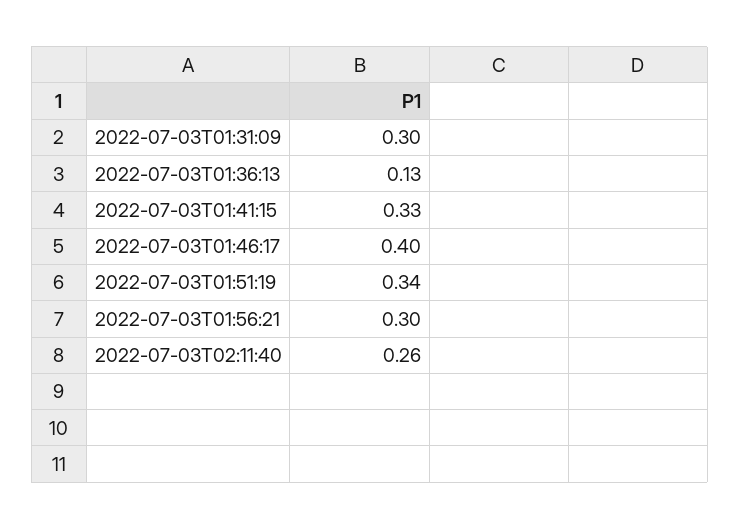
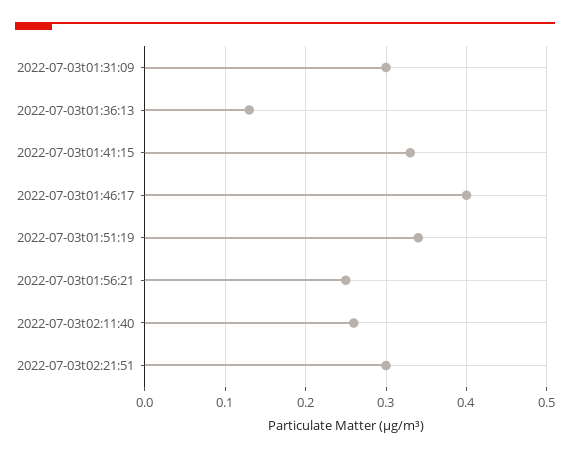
2022-07-03T01:56:21: 0.3 -> 0.25
2022-07-03t02:21:51: none -> 0.3

